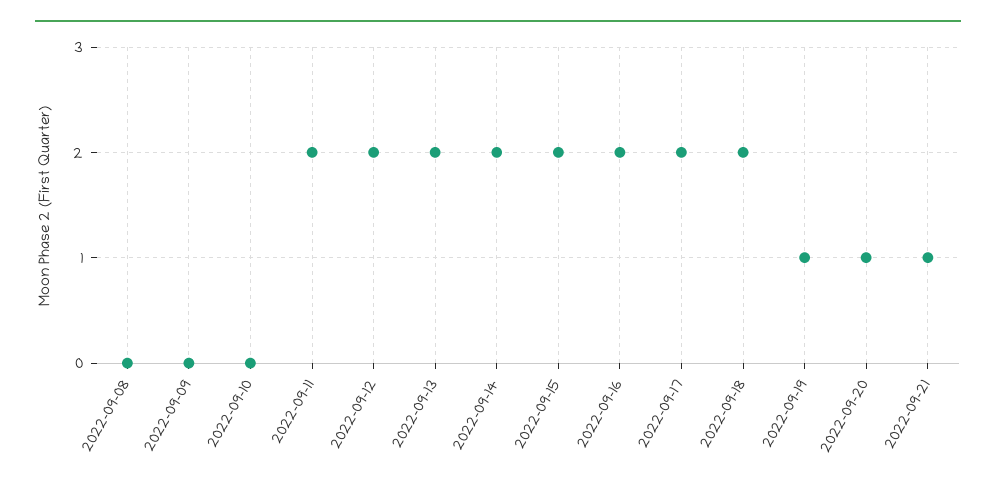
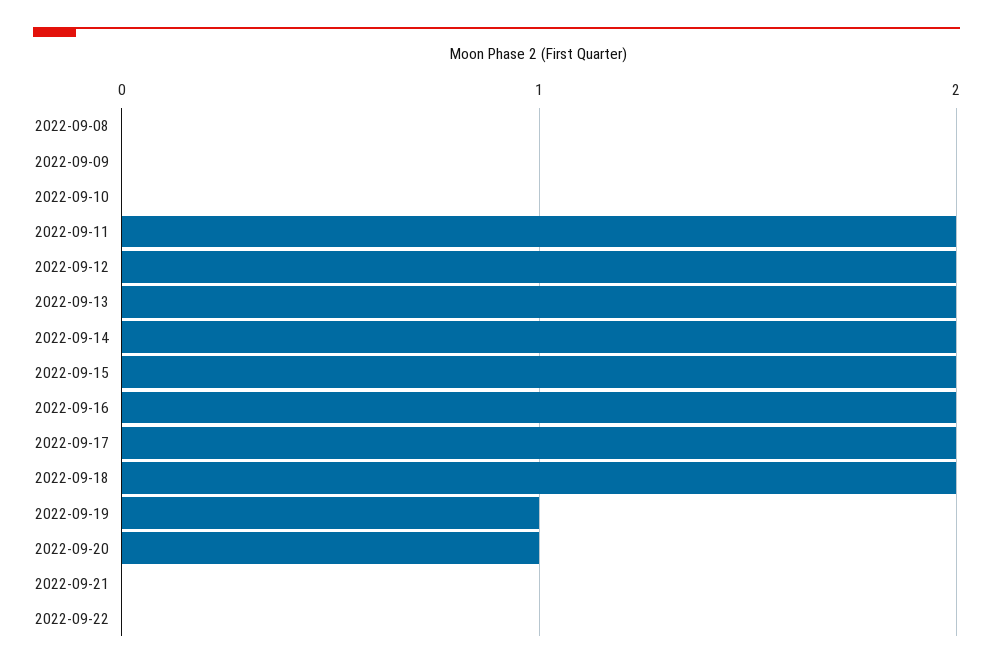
2022-09-21: 1 -> 0
2022-09-22: none -> 0

